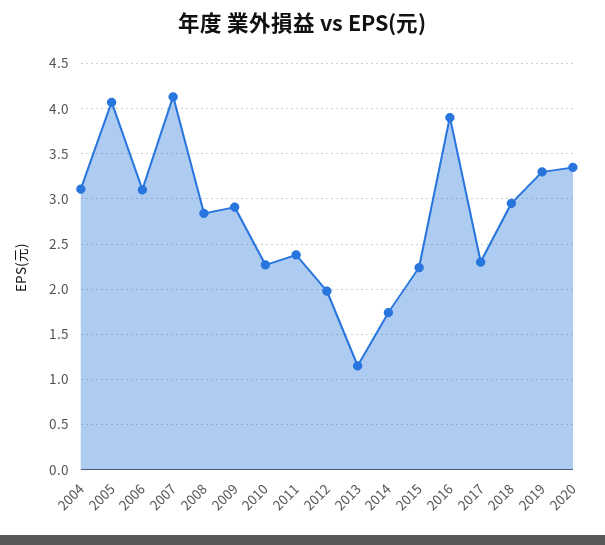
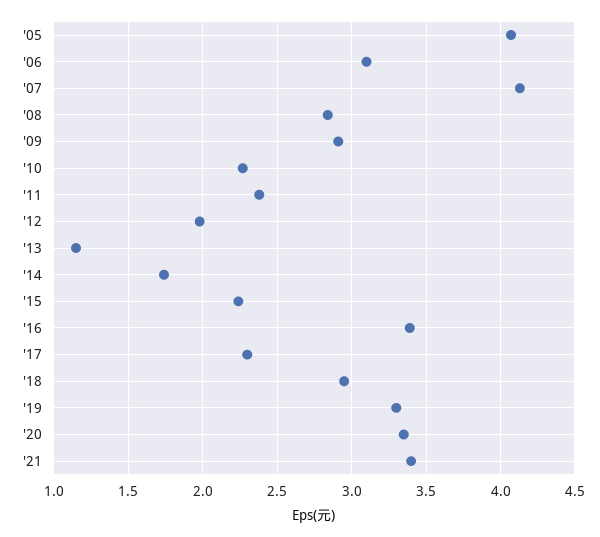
2004: 3.1 -> none
2016: 3.9 -> 3.4
'21: none -> 3.4

